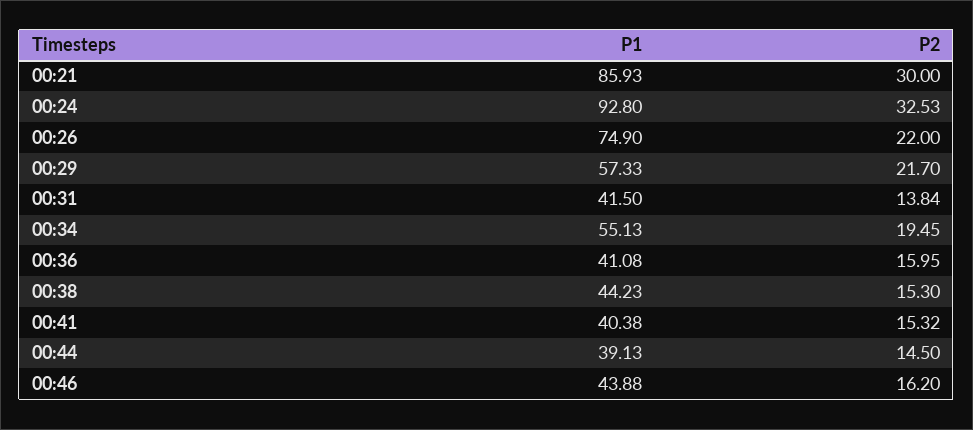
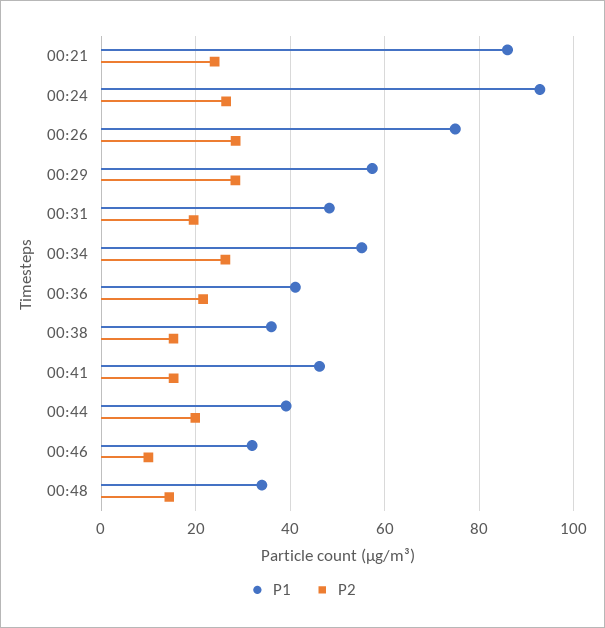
P2, 00:21: 30 -> 24
P2, 00:24: 32.53 -> 26
P2, 00:26: 22 -> 28
P2, 00:29: 21.7 -> 28
P1, 00:31: 41.5 -> 48
P2, 00:31: 13.84 -> 20
P2, 00:34: 19.45 -> 26
P2, 00:36: 15.95 -> 22
P1, 00:38: 44.23 -> 36
P1, 00:41: 40.38 -> 46
P2, 00:44: 14.5 -> 20
P1, 00:46: 43.88 -> 32
P2, 00:46: 16.2 -> 10
P1, 00:48: none -> 34
P2, 00:48: none -> 14

